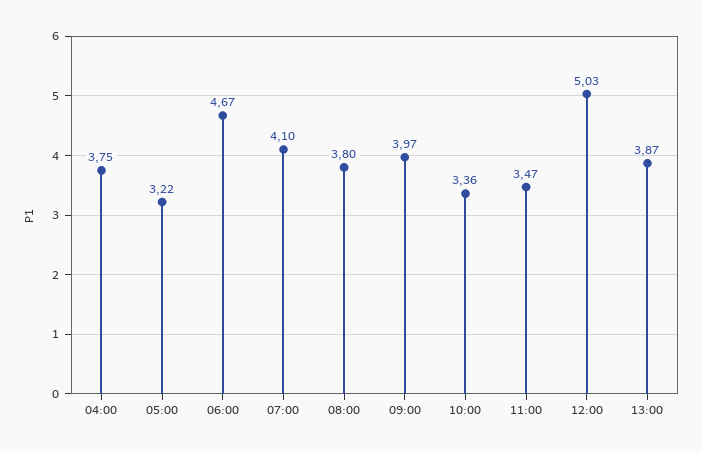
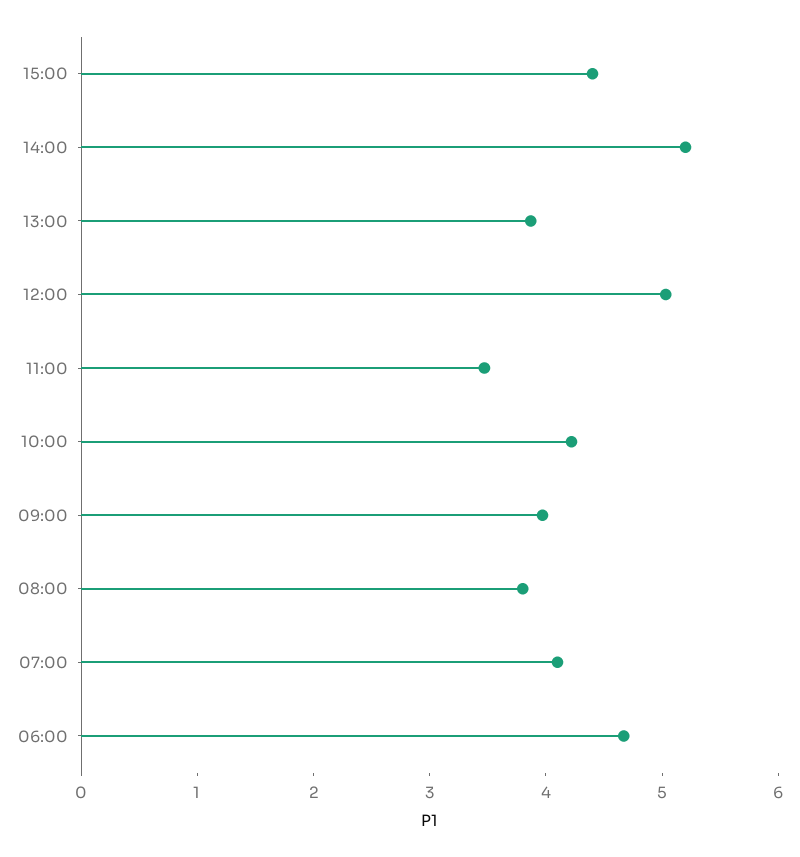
04:00: 3.75 -> none
05:00: 3.22 -> none
10:00: 3.36 -> 4.2
15:00: none -> 4.4
14:00: none -> 5.2

